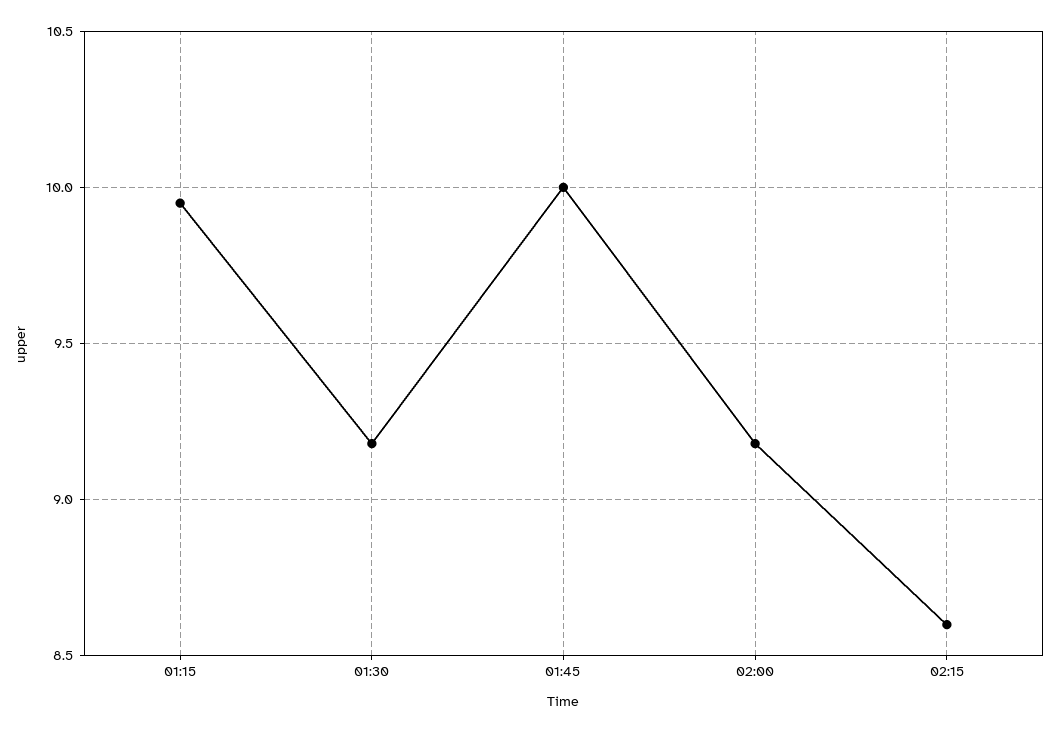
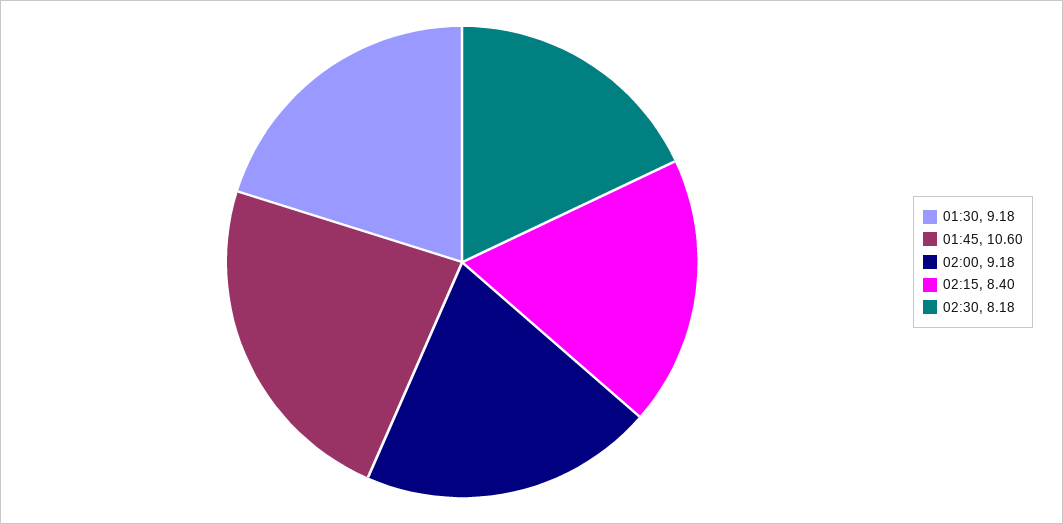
01:15: 9.95 -> none
01:45: 10 -> 10.6
02:15: 8.6 -> 8.4
02:30: none -> 8.18

